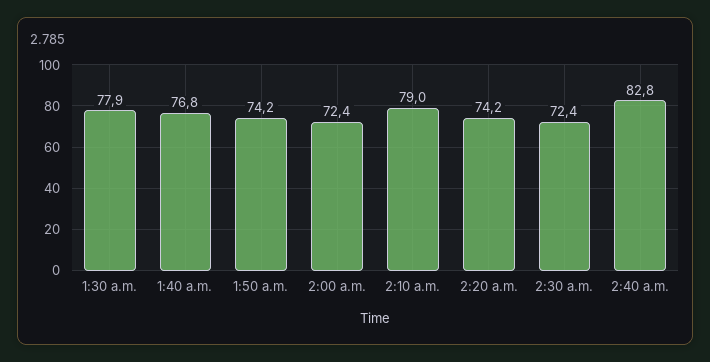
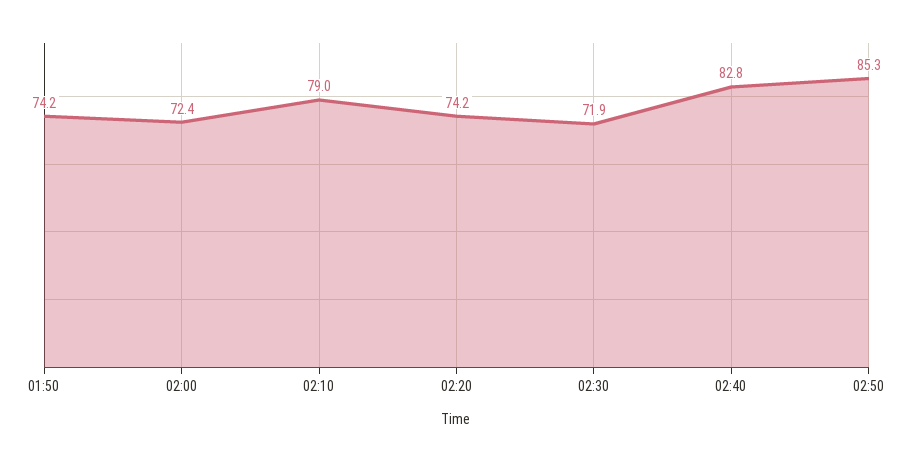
1:30 a.m.: 77.9 -> none
1:40 a.m.: 76.8 -> none
2:30 a.m.: 72.4 -> 71.9
02:50: none -> 85.3

